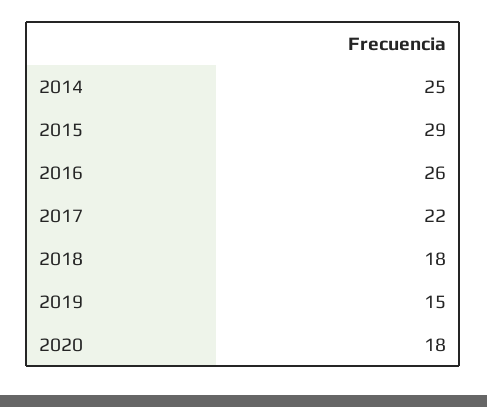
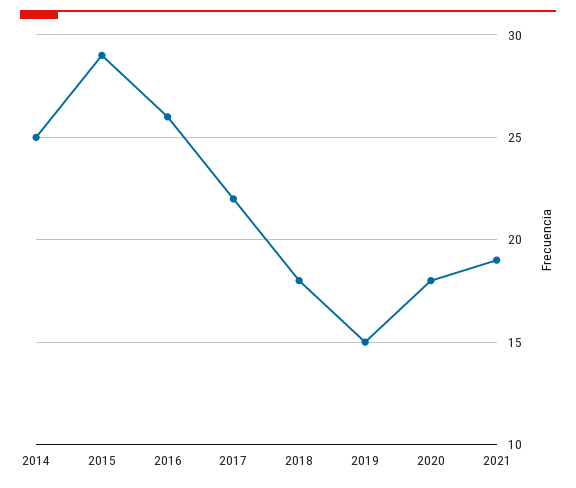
2021: none -> 19

